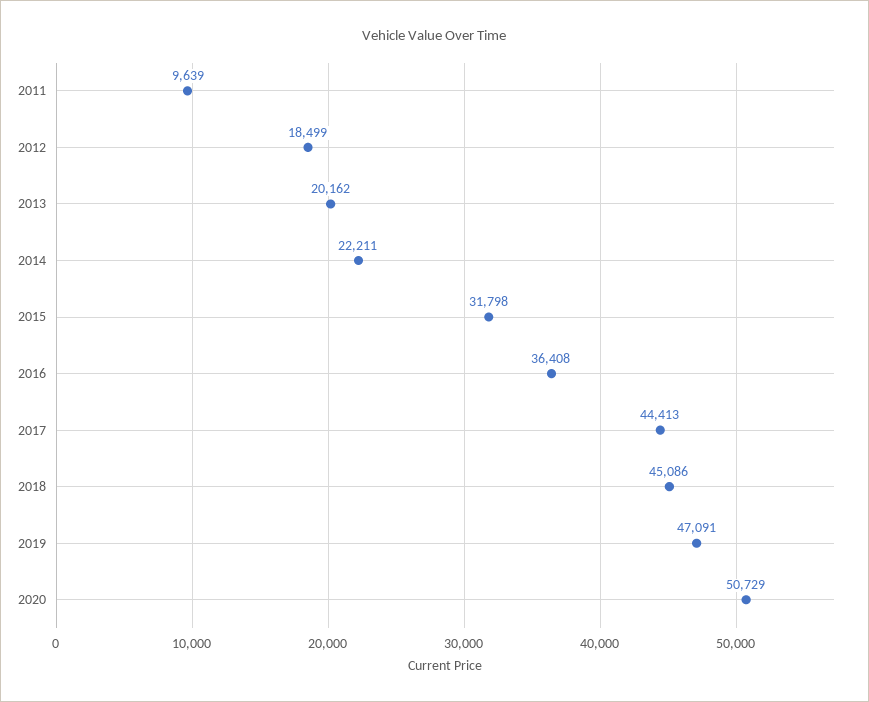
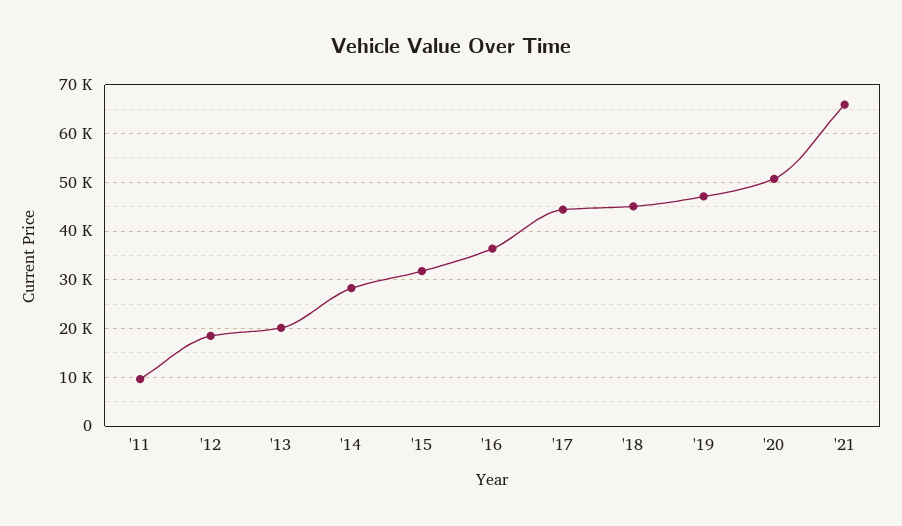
2014: 22211 -> 28000
'21: none -> 66000

